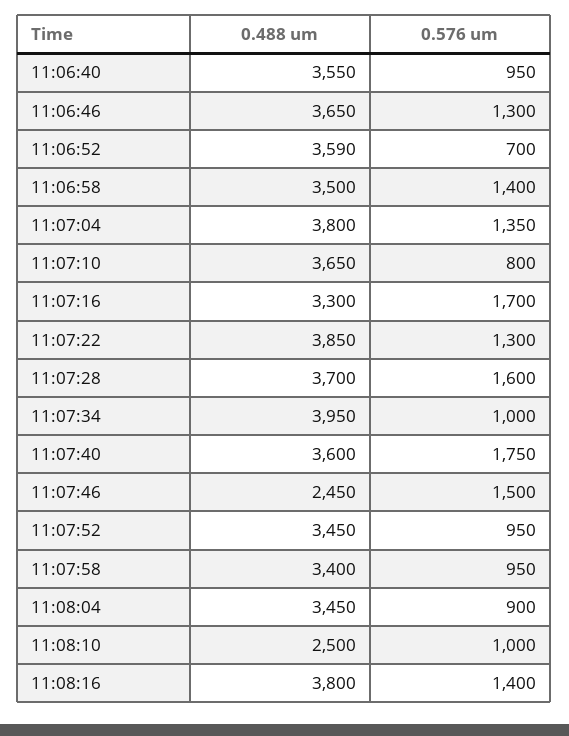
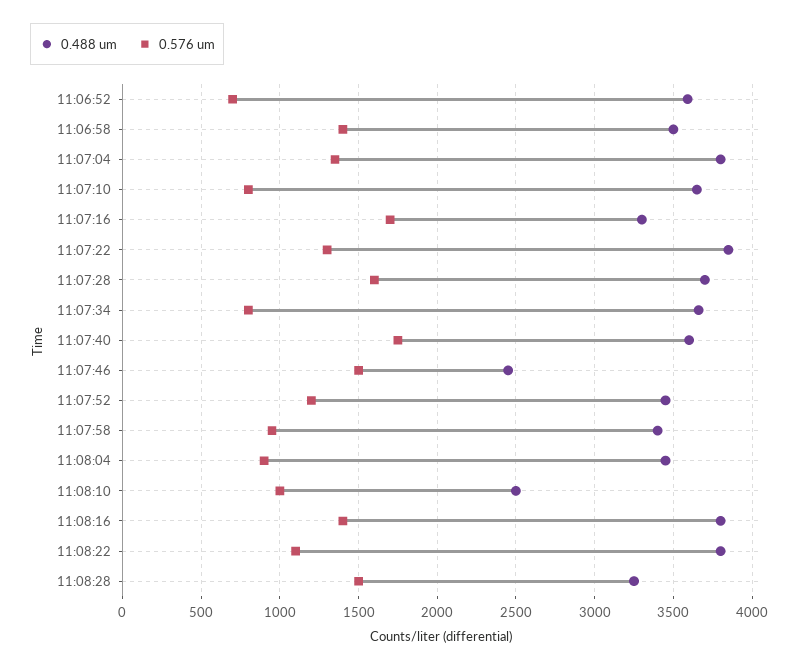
0.488 um, 11:06:40: 3550 -> none
0.576 um, 11:06:40: 950 -> none
0.488 um, 11:06:46: 3650 -> none
0.576 um, 11:06:46: 1300 -> none
0.488 um, 11:07:34: 3950 -> 3650
0.576 um, 11:07:34: 1000 -> 800
0.576 um, 11:07:52: 950 -> 1200
0.488 um, 11:08:22: none -> 3800
0.576 um, 11:08:22: none -> 1100
0.488 um, 11:08:28: none -> 3250
0.576 um, 11:08:28: none -> 1500

